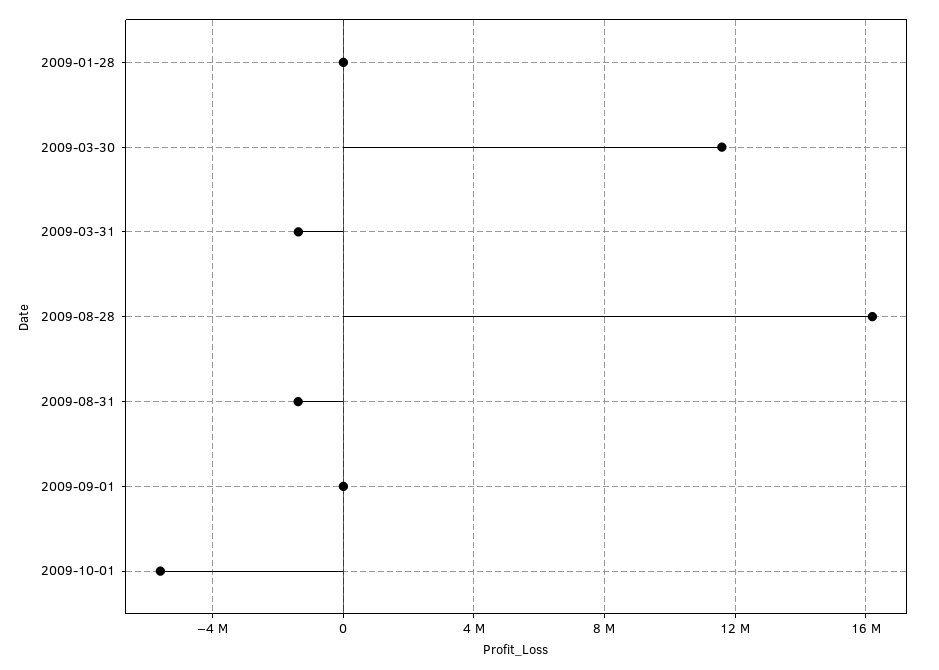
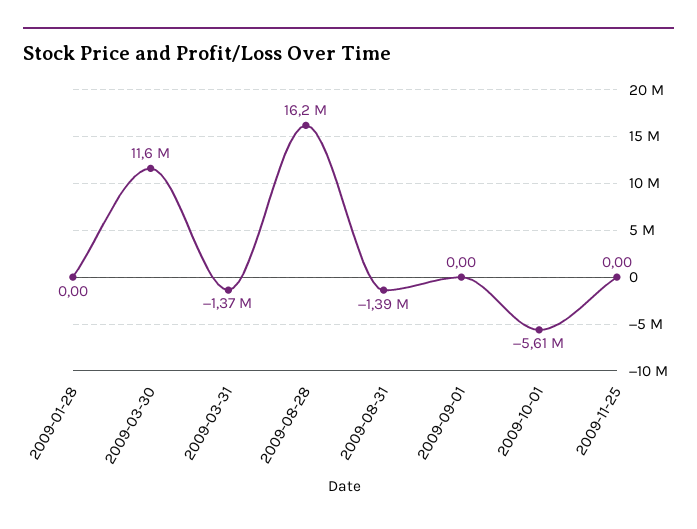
2009-11-25: none -> 0

